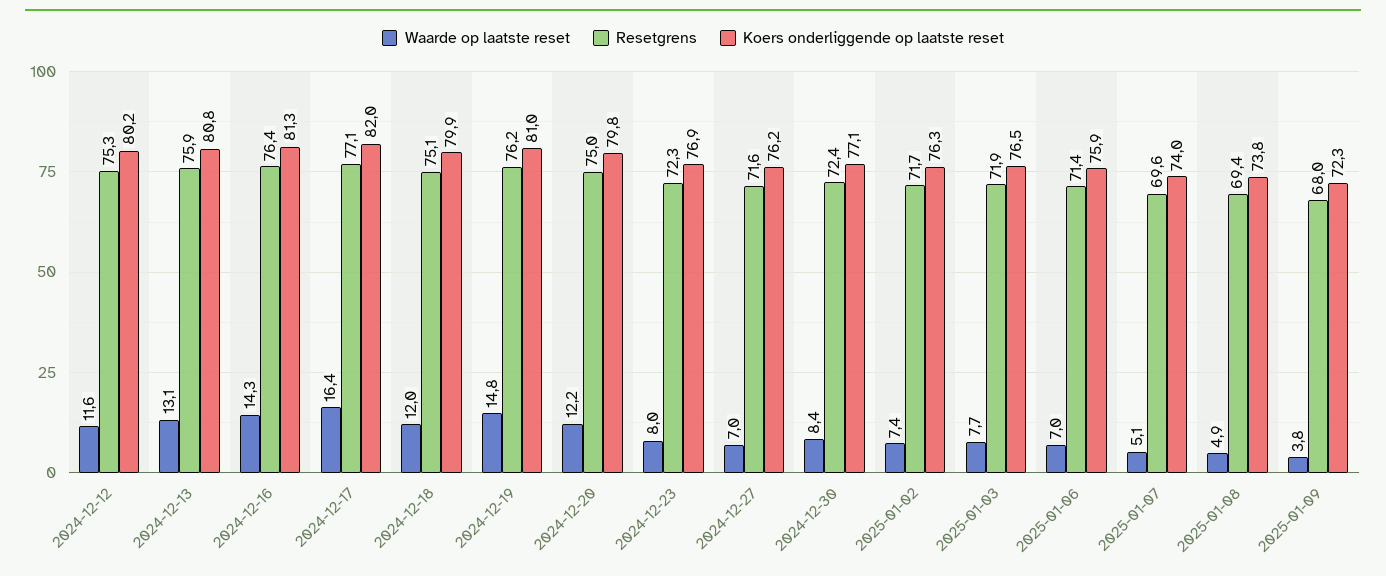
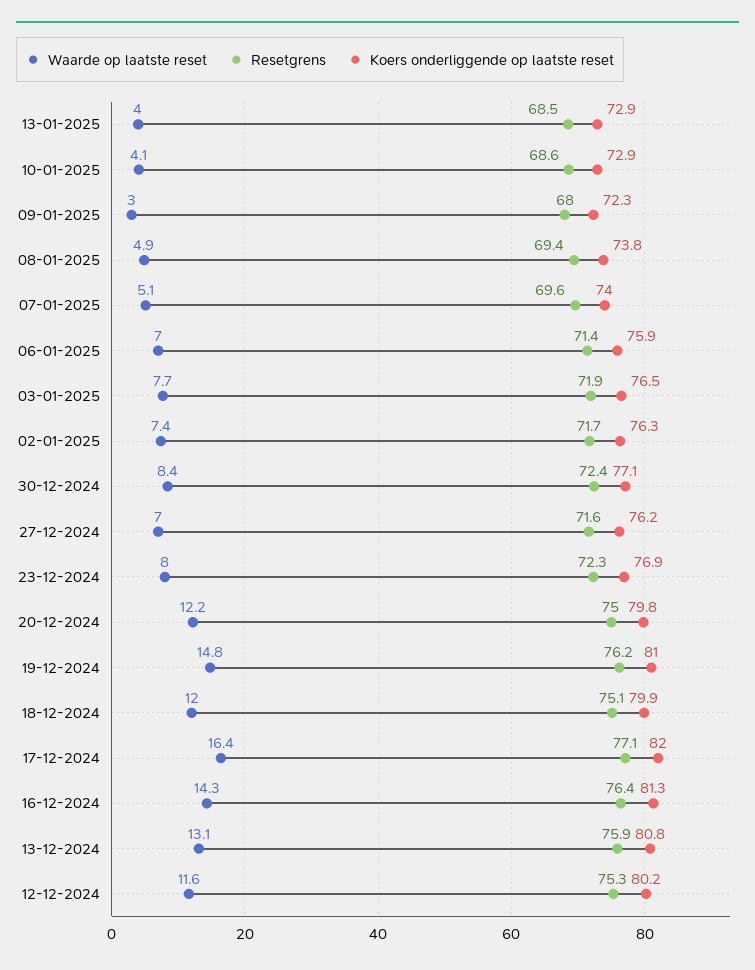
Waarde op laatste reset, 2025-01-09: 3.8 -> 3
Waarde op laatste reset, 13-01-2025: none -> 4
Resetgrens, 13-01-2025: none -> 68.5
Koers onderliggende op laatste reset, 13-01-2025: none -> 72.9
Waarde op laatste reset, 10-01-2025: none -> 4.1
Resetgrens, 10-01-2025: none -> 68.6
Koers onderliggende op laatste reset, 10-01-2025: none -> 72.9

